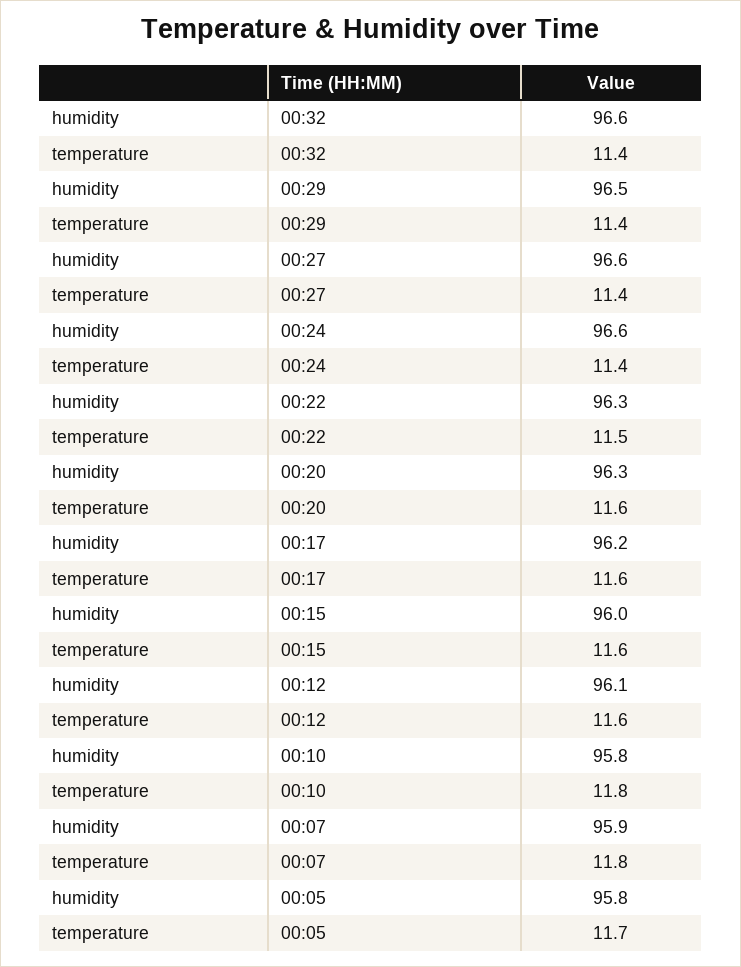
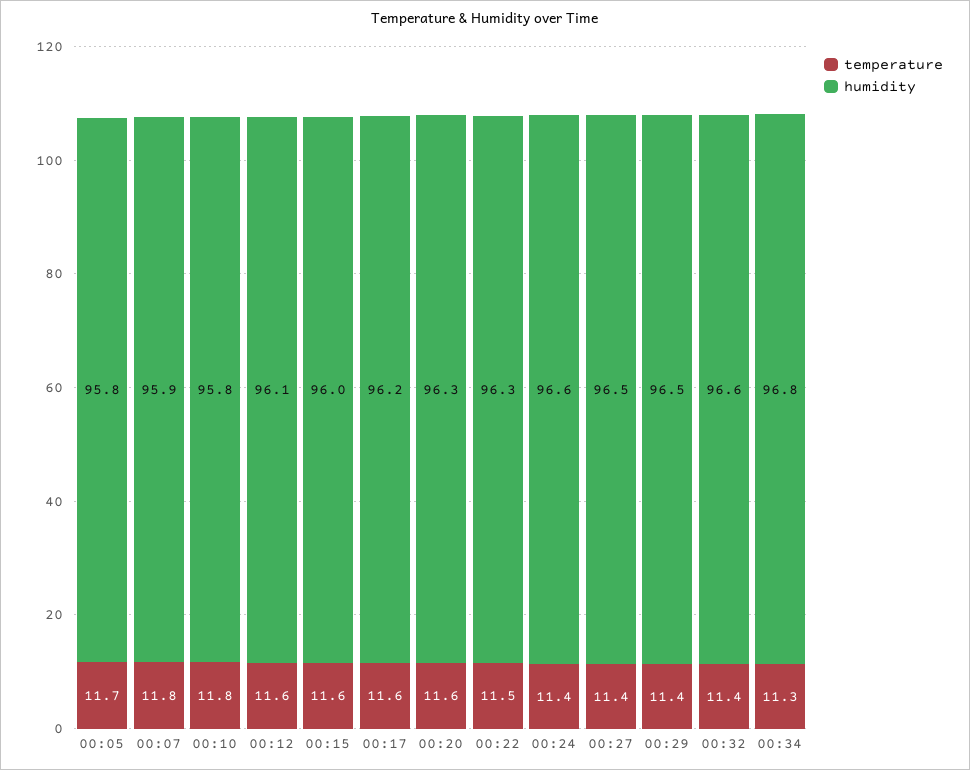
humidity, 00:27: 96.6 -> 96.5
temperature, 00:34: none -> 11.3
humidity, 00:34: none -> 96.8

